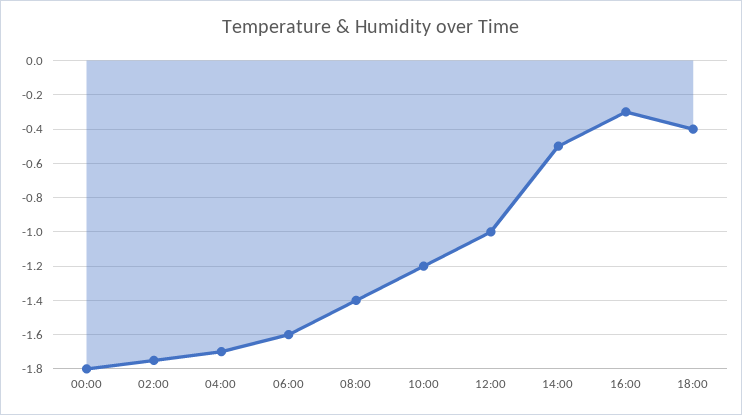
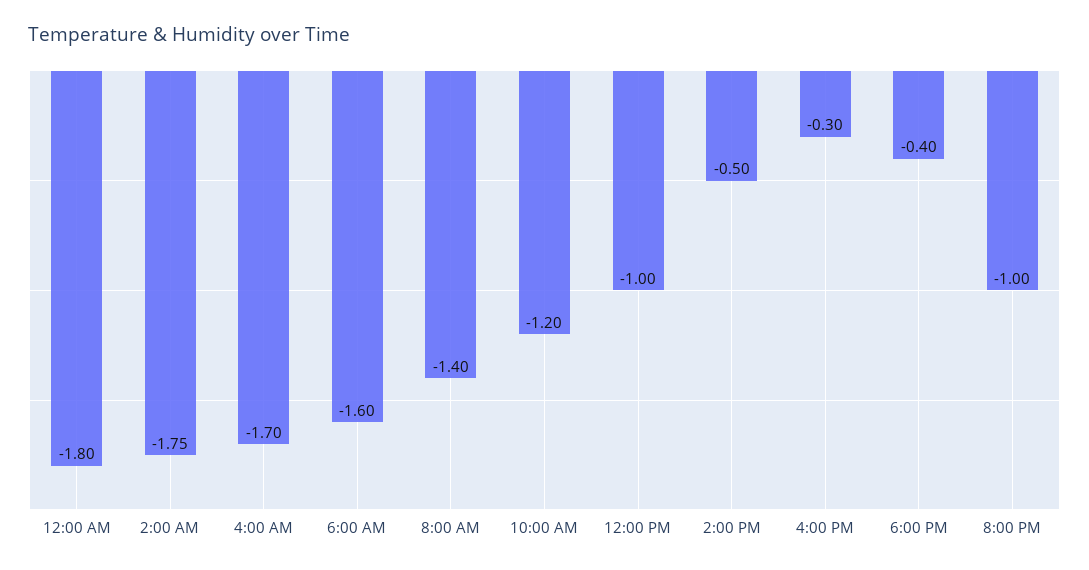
8:00 PM: none -> -1

